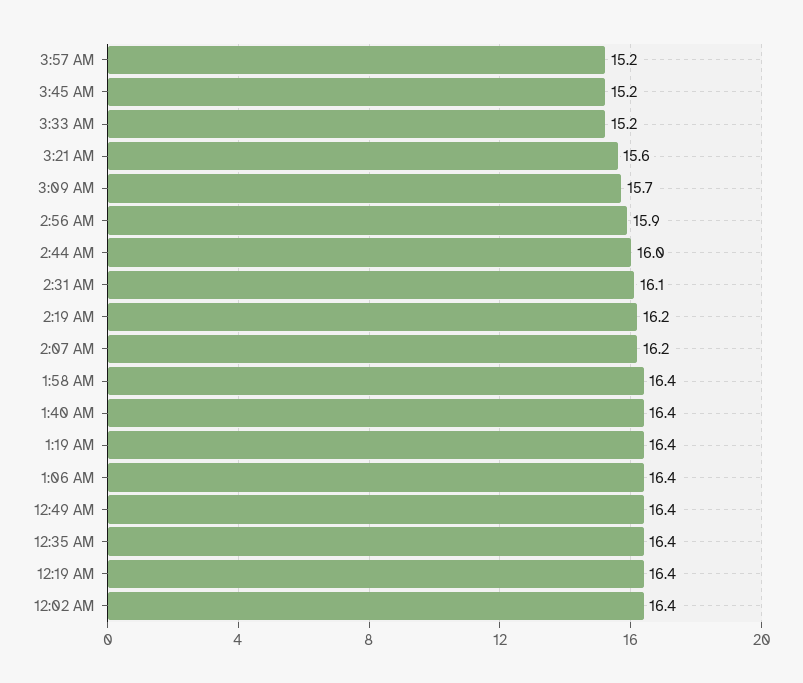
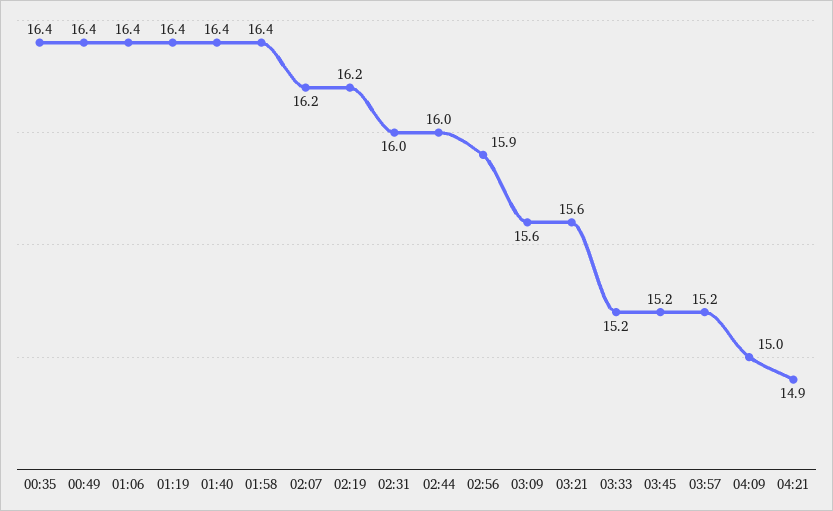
3:09 AM: 15.7 -> 15.6
2:31 AM: 16.1 -> 16
12:19 AM: 16.4 -> none
12:02 AM: 16.4 -> none
04:09: none -> 15
04:21: none -> 14.9

